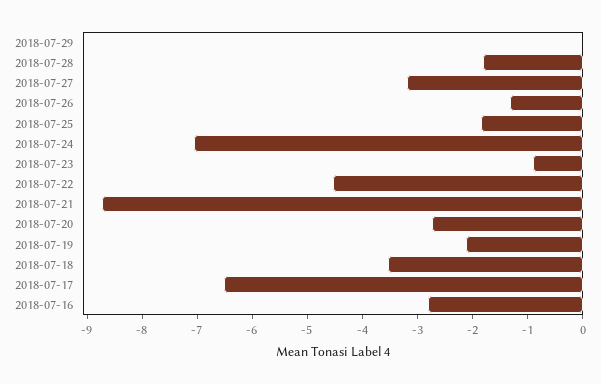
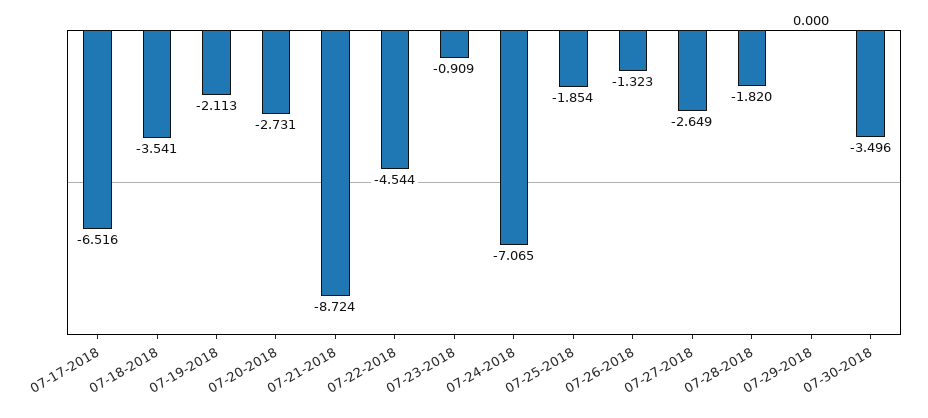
2018-07-27: -3.2 -> -2.649
2018-07-16: -2.8 -> none
07-30-2018: none -> -3.496

